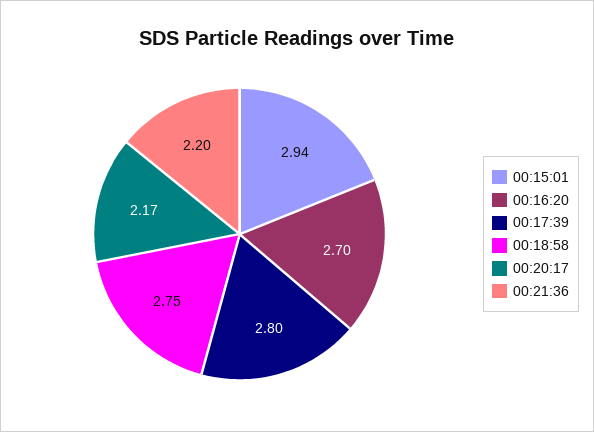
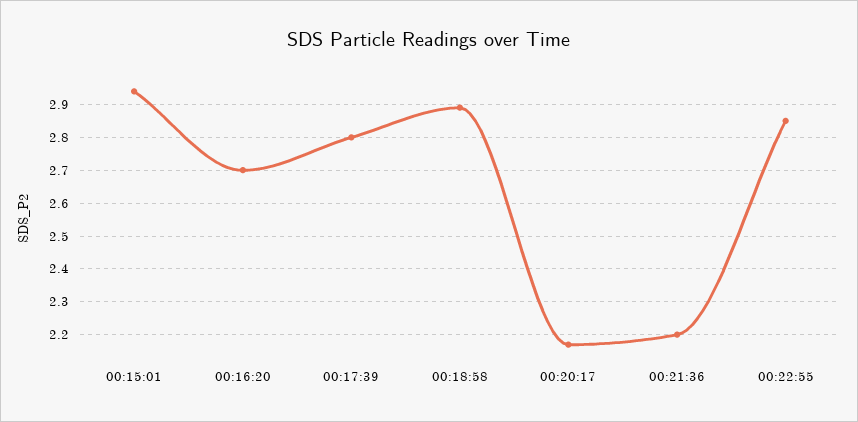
00:18:58: 2.75 -> 2.9
00:22:55: none -> 2.85

